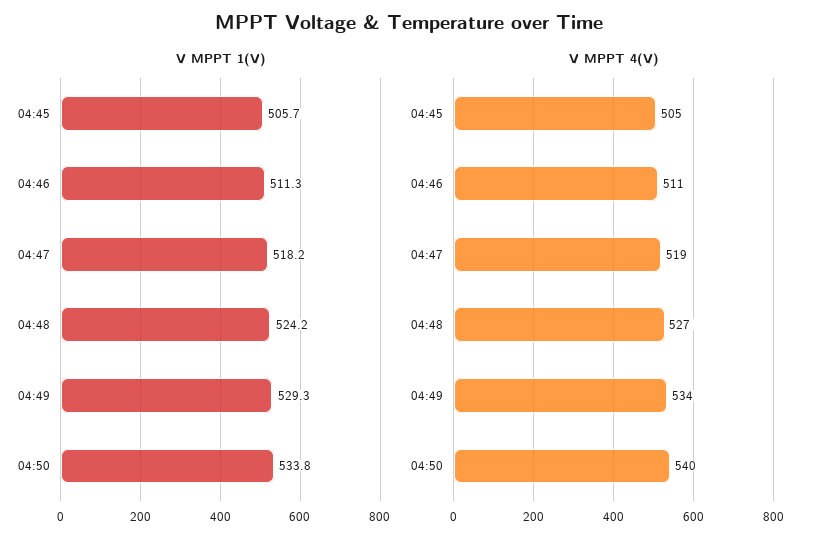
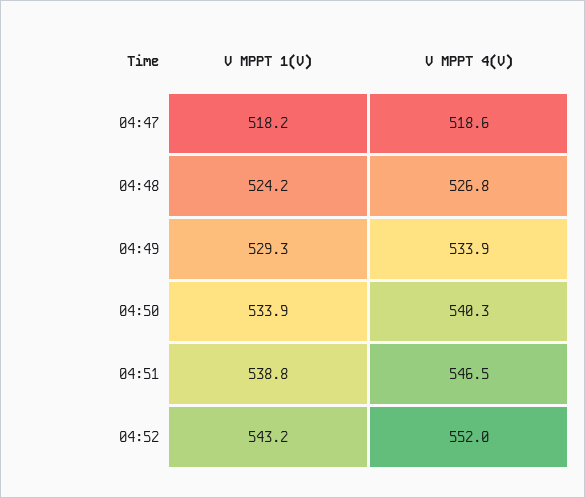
V MPPT 1(V), 04:45: 505.7 -> none
V MPPT 1(V), 04:46: 511.3 -> none
V MPPT 1(V), 04:50: 533.8 -> 533.9
V MPPT 4(V), 04:45: 505 -> none
V MPPT 4(V), 04:46: 511 -> none
V MPPT 1(V), 04:51: none -> 538.8
V MPPT 4(V), 04:51: none -> 546.5
V MPPT 1(V), 04:52: none -> 543.2
V MPPT 4(V), 04:52: none -> 552

